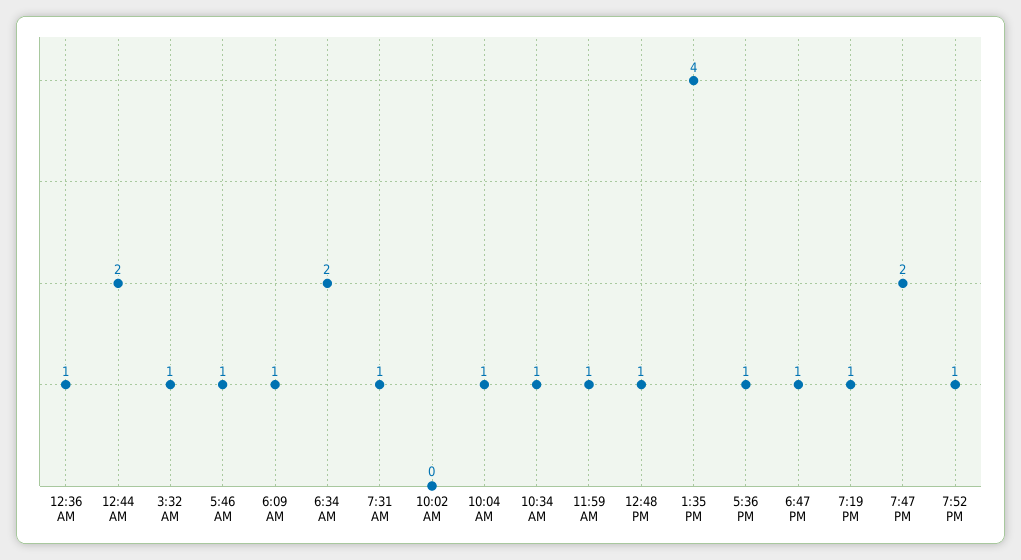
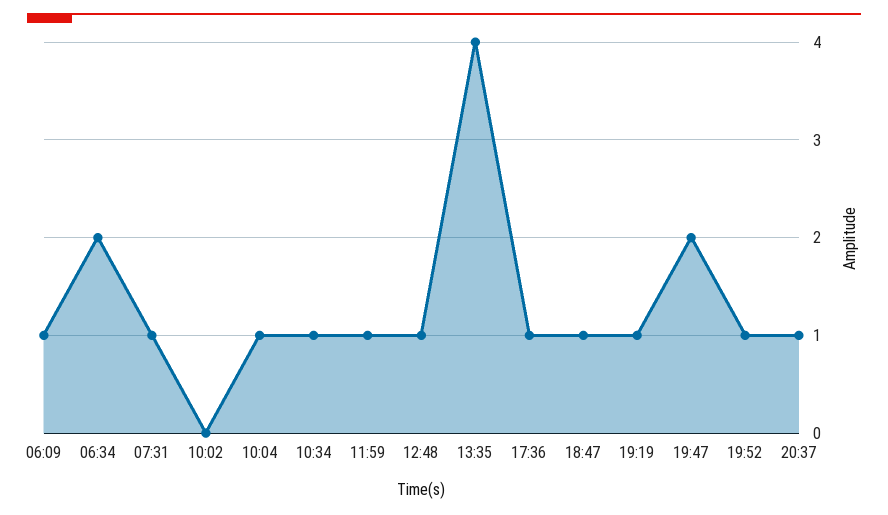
12:36 AM: 1 -> none
12:44 AM: 2 -> none
3:32 AM: 1 -> none
5:46 AM: 1 -> none
20:37: none -> 1

